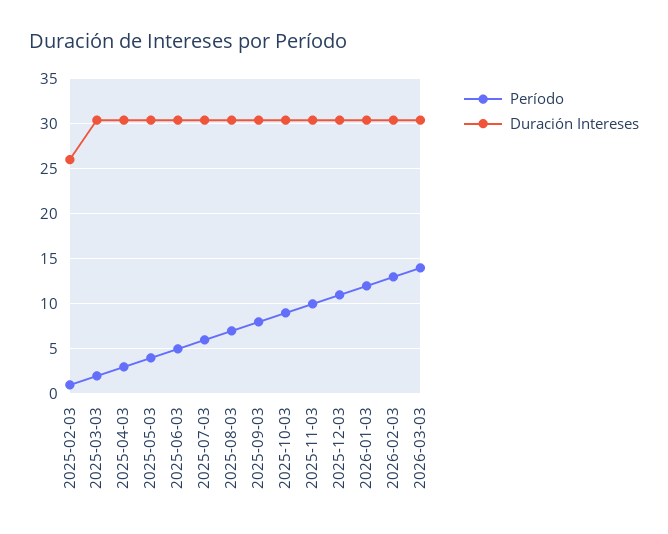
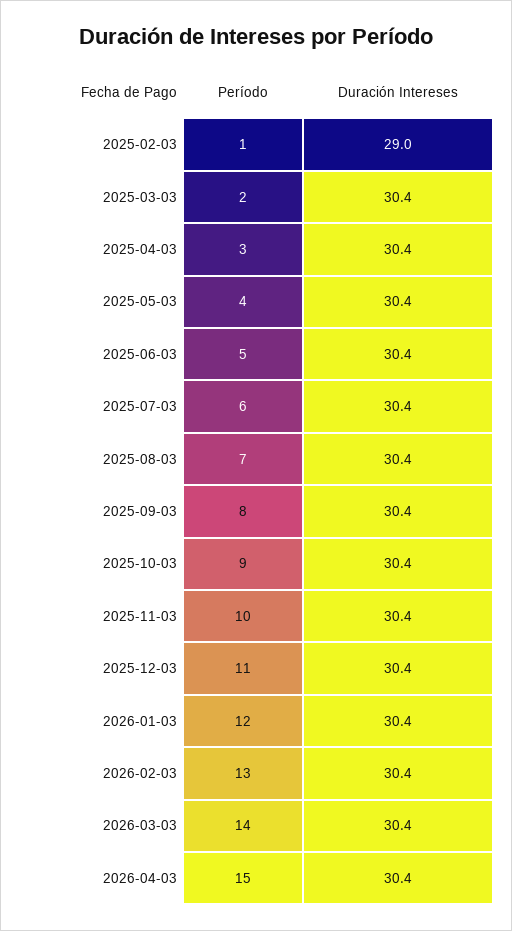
Duración Intereses, 2025-02-03: 26 -> 29
Período, 2026-04-03: none -> 15
Duración Intereses, 2026-04-03: none -> 30.4

